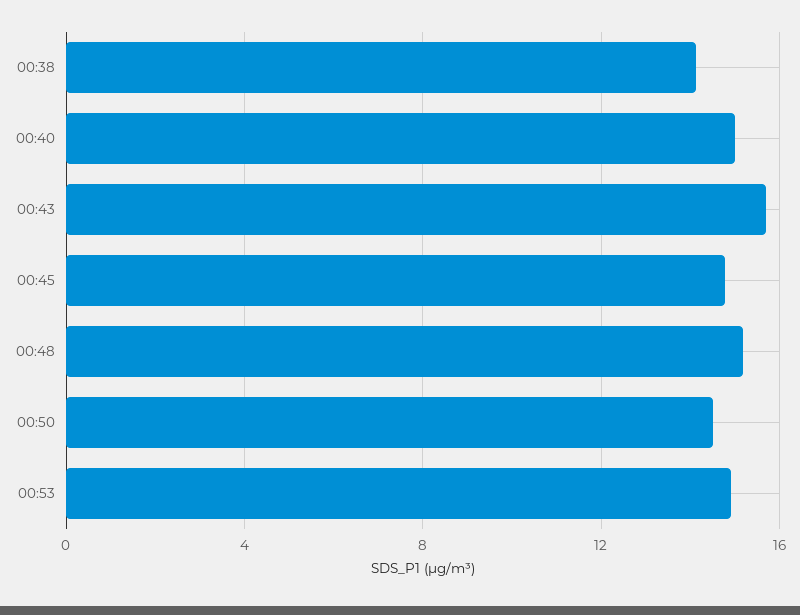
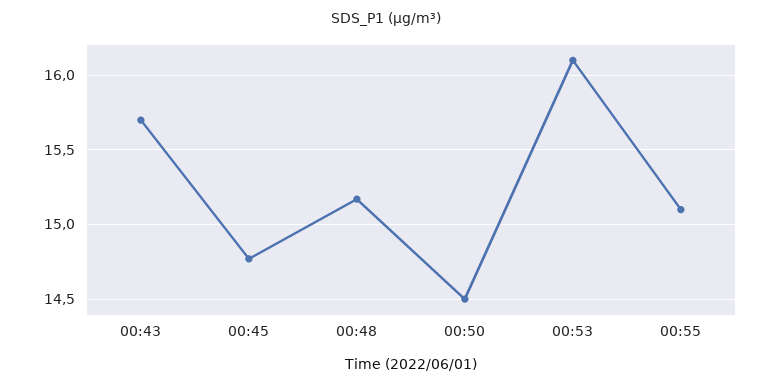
00:38: 14 -> none
00:40: 15 -> none
00:53: 15 -> 16.1
00:55: none -> 15.1

